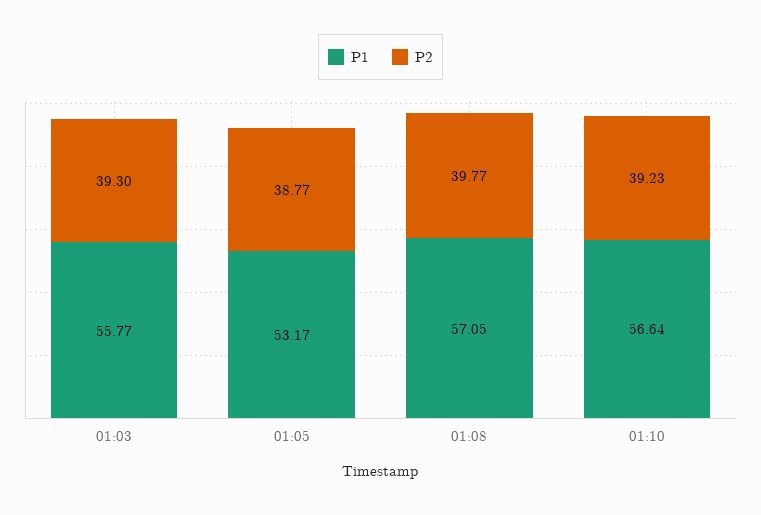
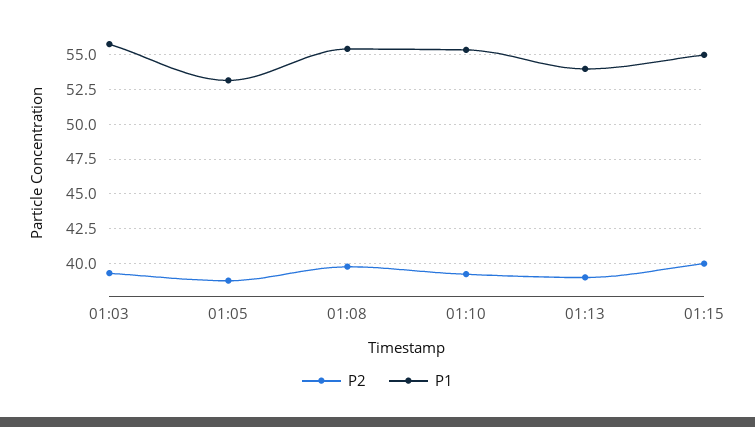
P1, 01:08: 57.05 -> 55.5
P1, 01:10: 56.64 -> 55.5
P2, 01:13: none -> 39
P1, 01:13: none -> 54
P2, 01:15: none -> 40
P1, 01:15: none -> 55

